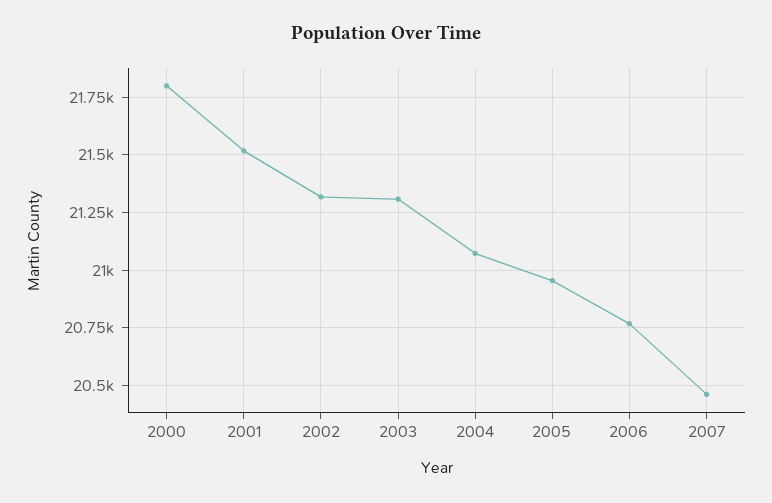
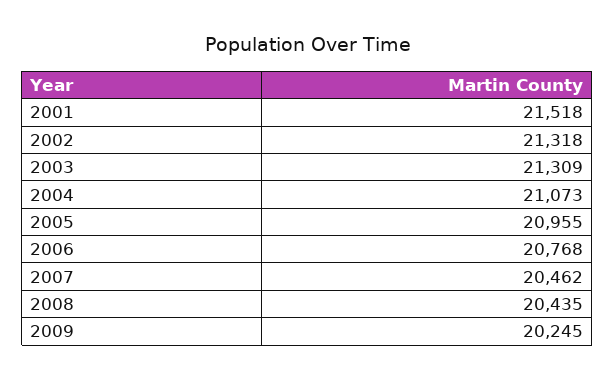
2000: 21800 -> none
2008: none -> 20435
2009: none -> 20245

